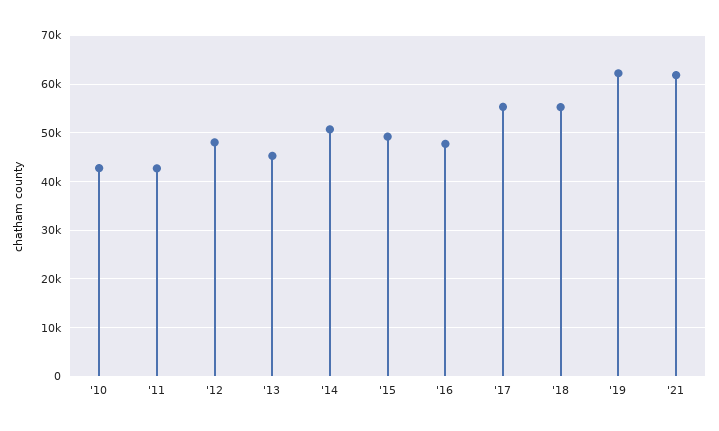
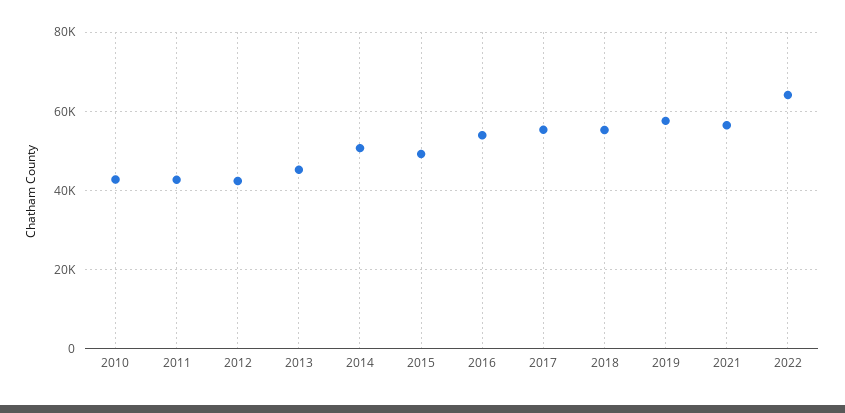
'12: 48000 -> 42000
'16: 48000 -> 54000
'19: 62000 -> 58000
'21: 62000 -> 56000
2022: none -> 64000

